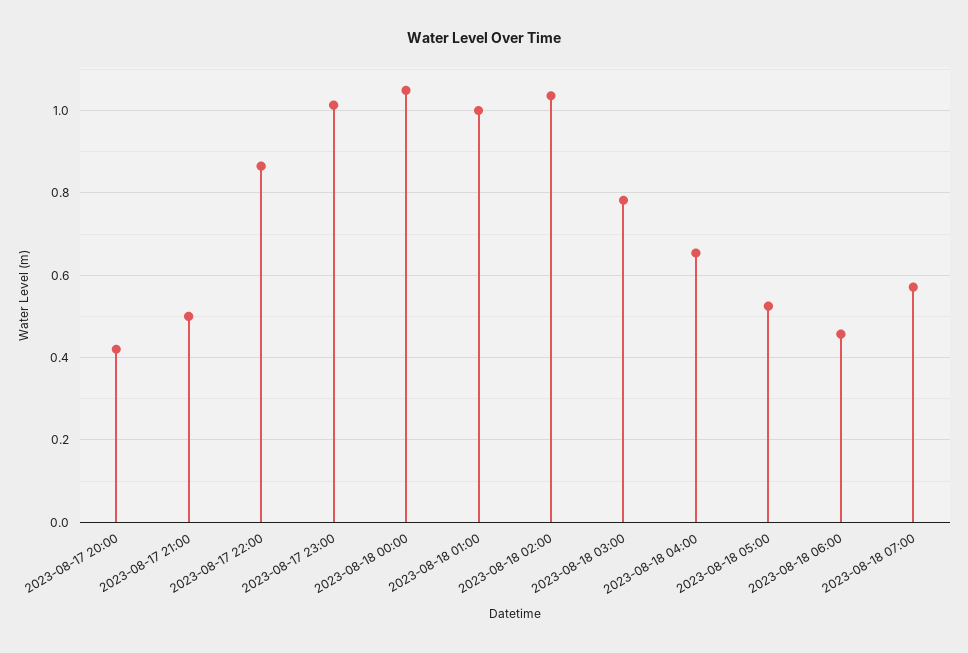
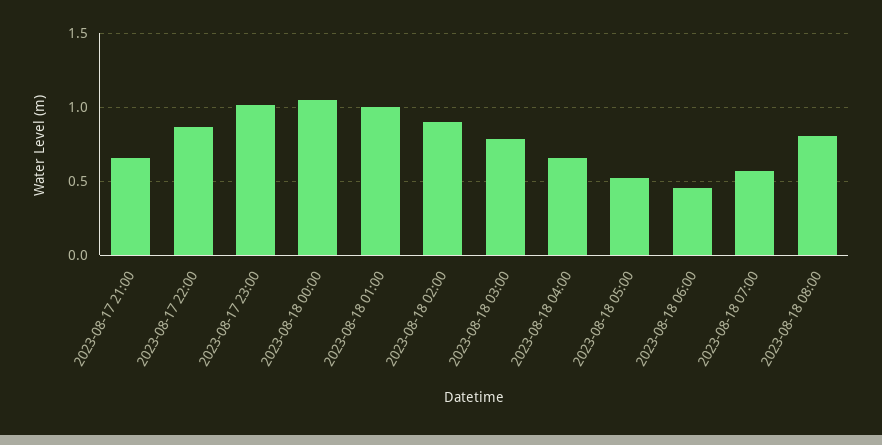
2023-08-17 20:00: 0.42 -> none
2023-08-17 21:00: 0.5 -> 0.65
2023-08-18 02:00: 1.04 -> 0.9
2023-08-18 08:00: none -> 0.8

